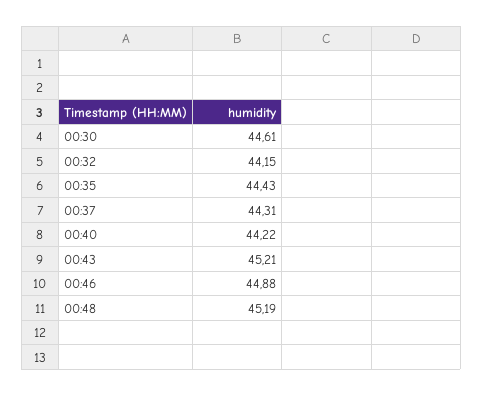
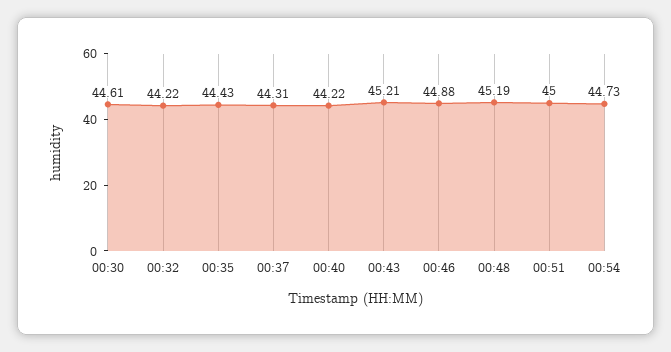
00:32: 44.15 -> 44.22
00:51: none -> 45
00:54: none -> 44.73

